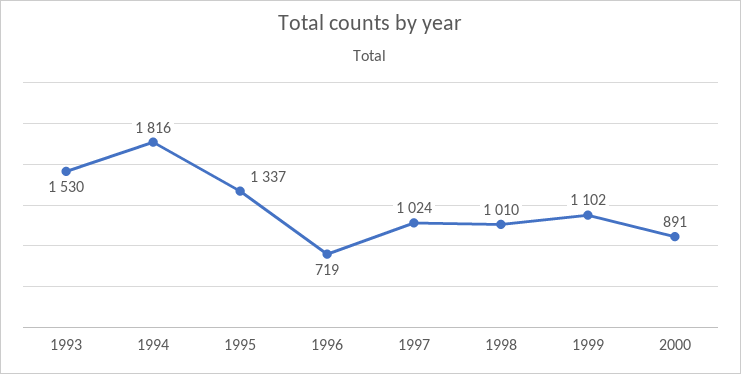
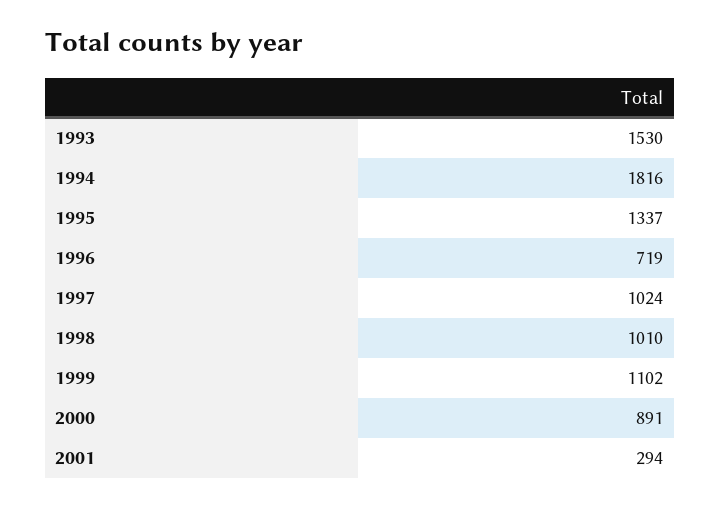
2001: none -> 294

